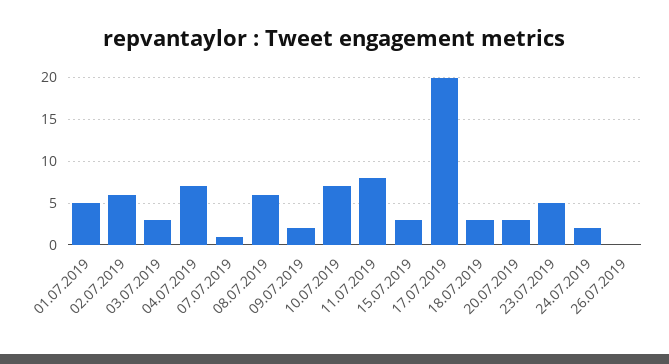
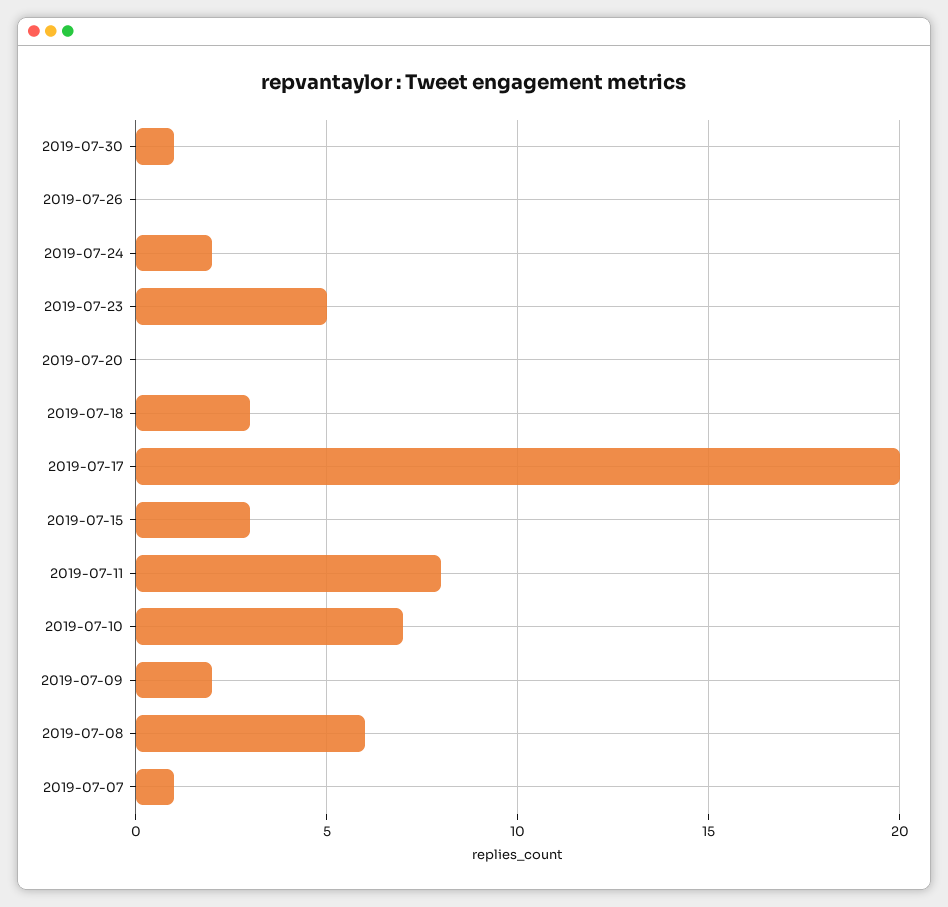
01.07.2019: 5 -> none
02.07.2019: 6 -> none
03.07.2019: 3 -> none
04.07.2019: 7 -> none
20.07.2019: 3 -> 0
2019-07-30: none -> 1

